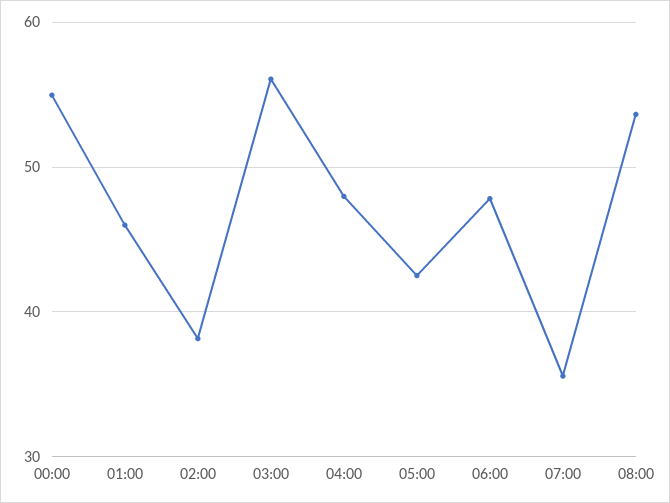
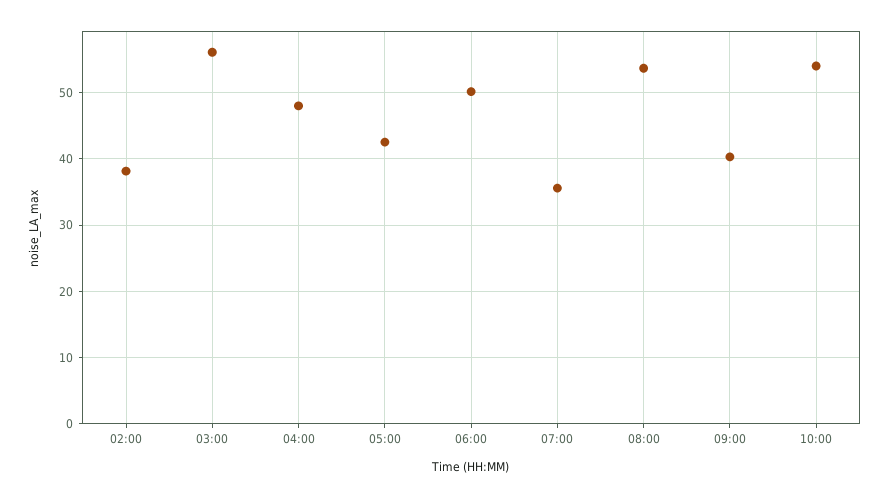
00:00: 55 -> none
01:00: 46 -> none
06:00: 48 -> 50
09:00: none -> 40
10:00: none -> 54

